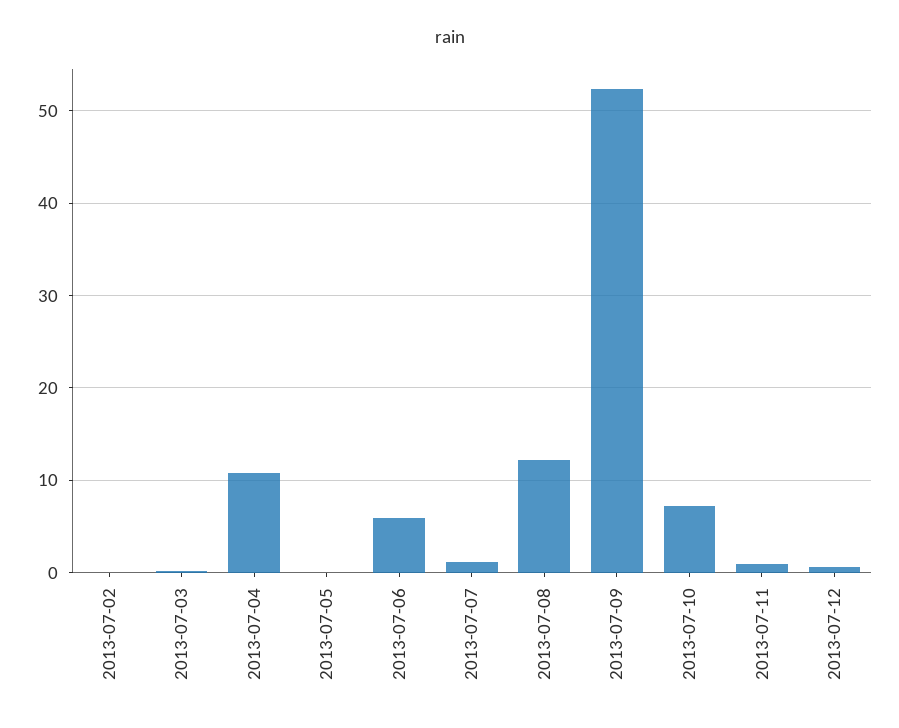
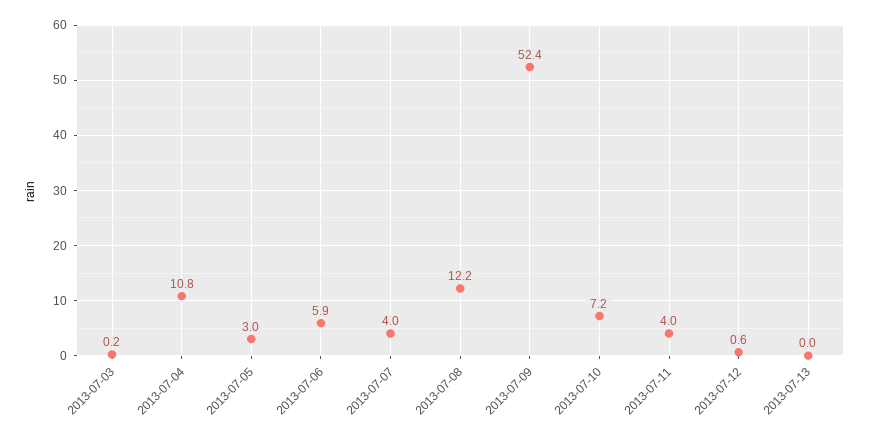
2013-07-02: 0 -> none
2013-07-05: 0 -> 3
2013-07-07: 1 -> 4
2013-07-11: 1 -> 4
2013-07-13: none -> 0

